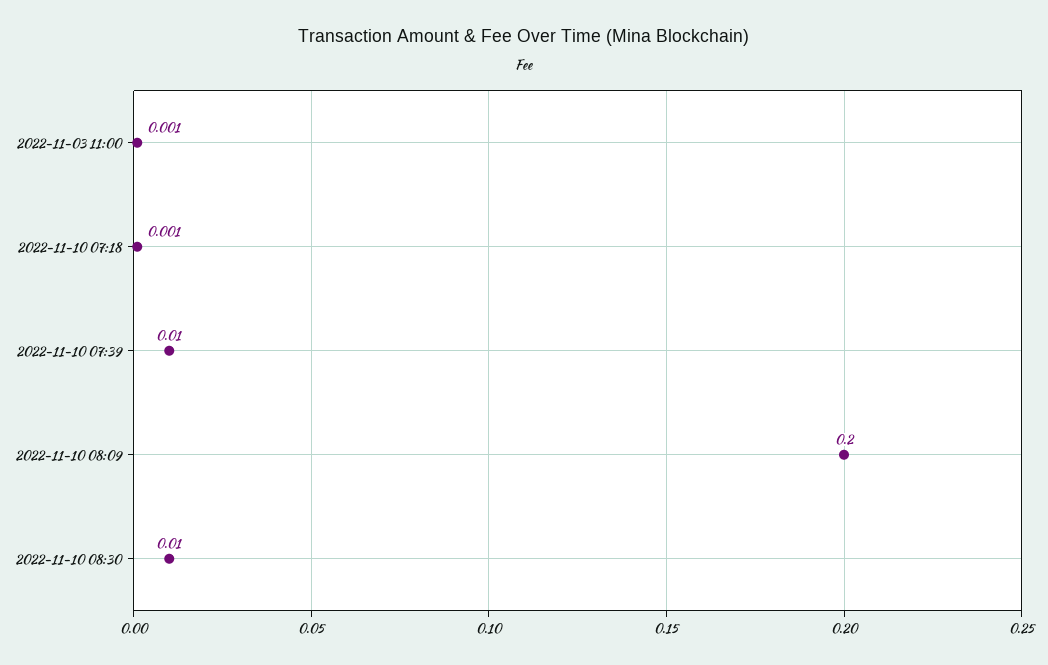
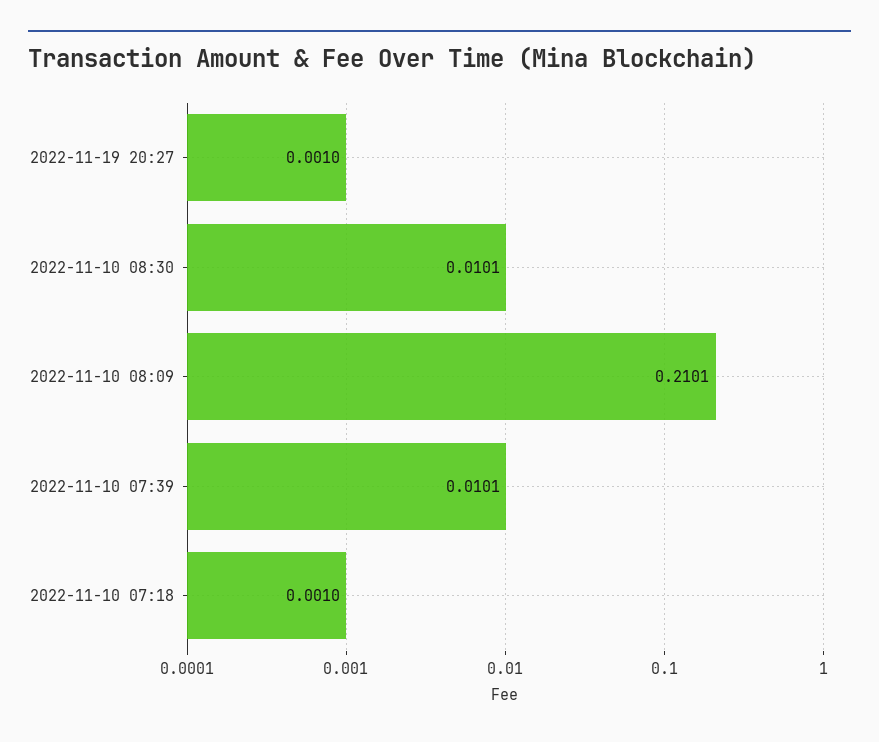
2022-11-03 11:00: 0.001 -> none
2022-11-10 08:09: 0.2 -> 0.2101
2022-11-19 20:27: none -> 0.001

